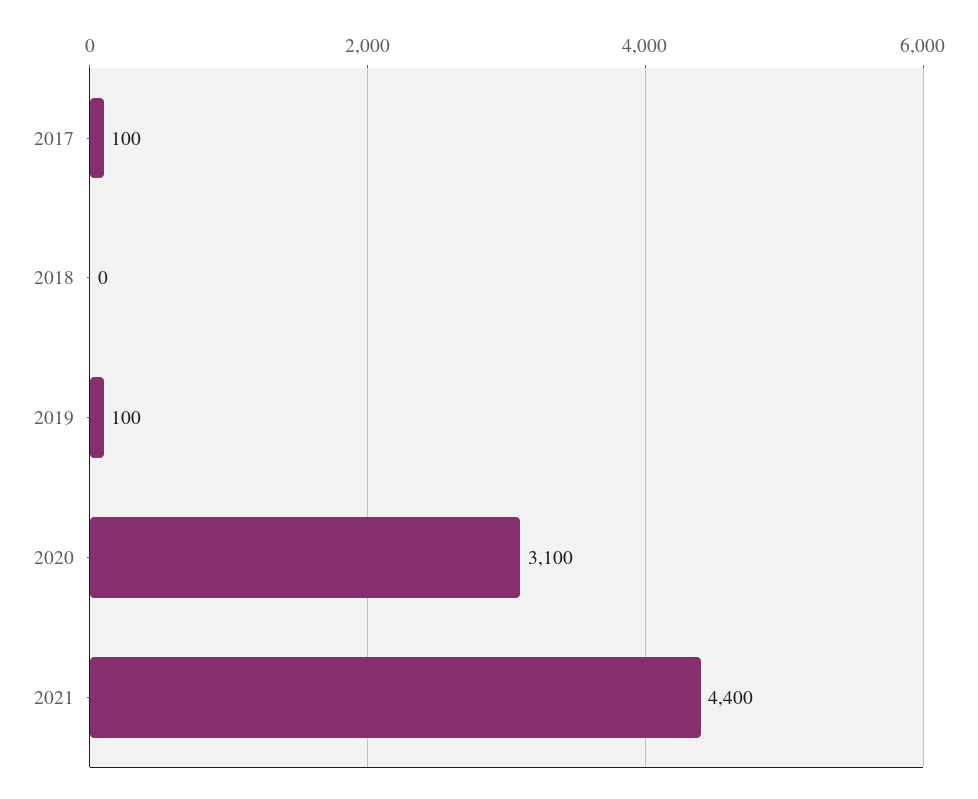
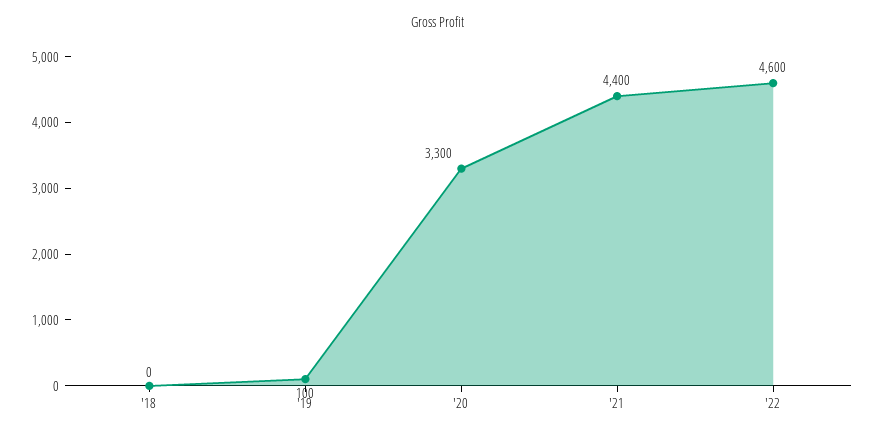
2017: 100 -> none
2020: 3100 -> 3300
'22: none -> 4600

